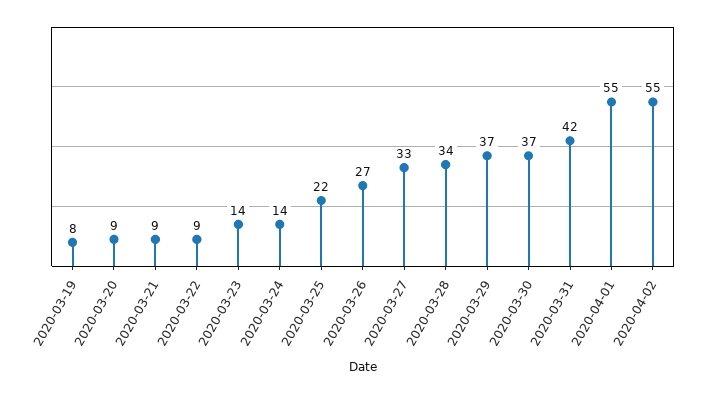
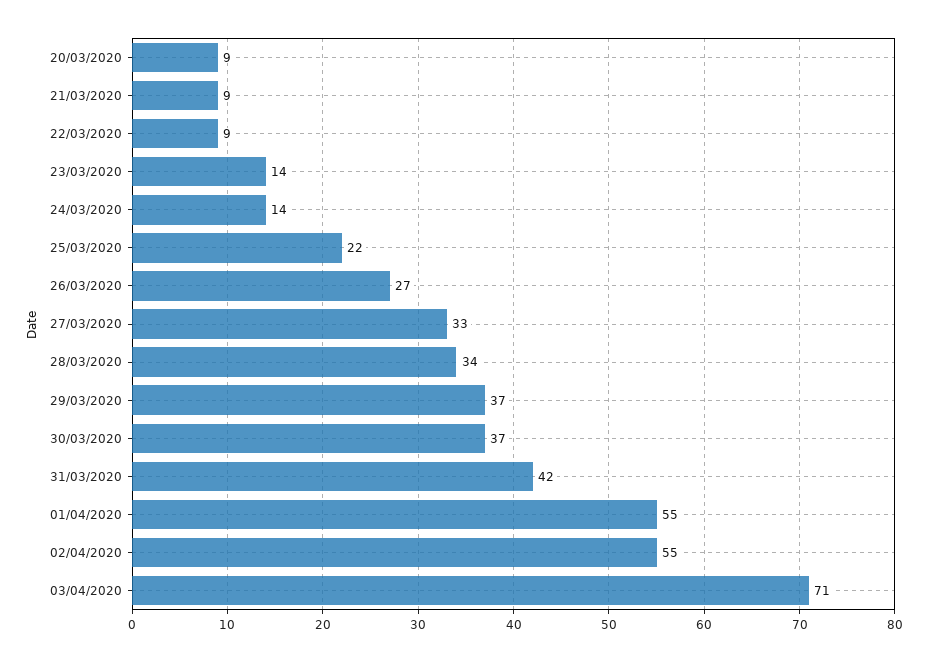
2020-03-19: 8 -> none
03/04/2020: none -> 71

